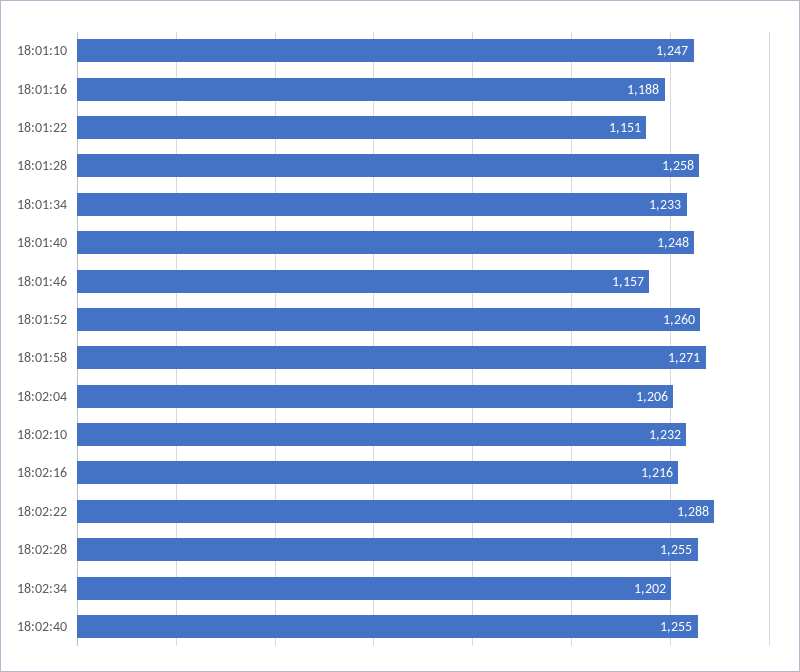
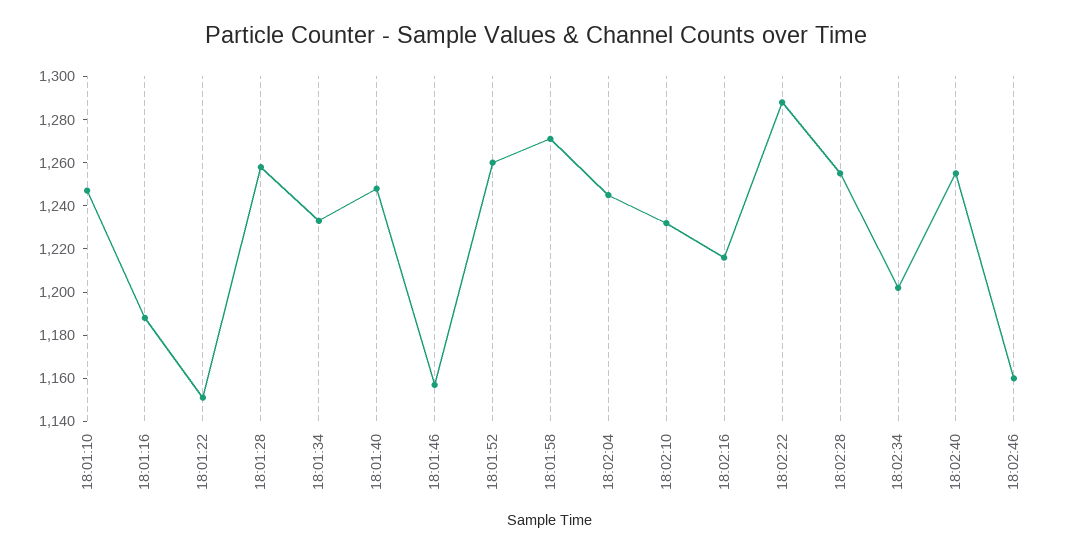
18:02:04: 1206 -> 1245
18:02:46: none -> 1160

